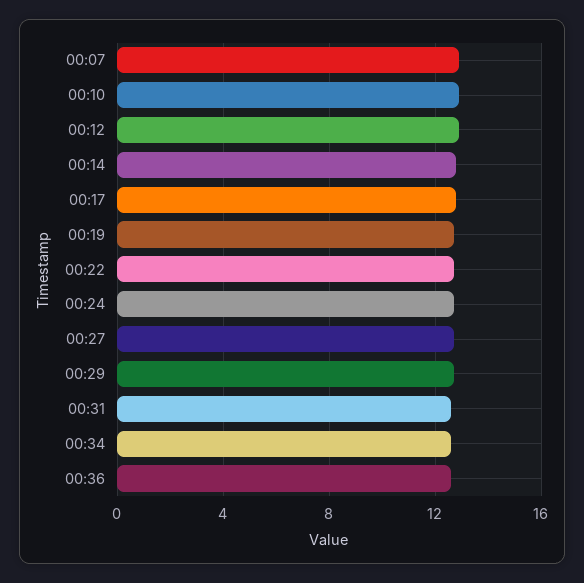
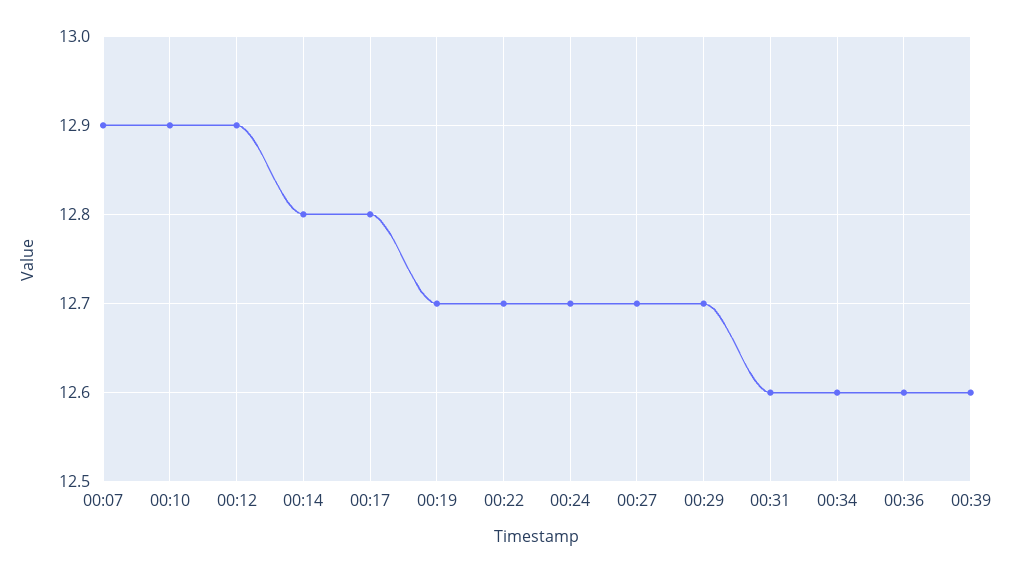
00:39: none -> 12.6

